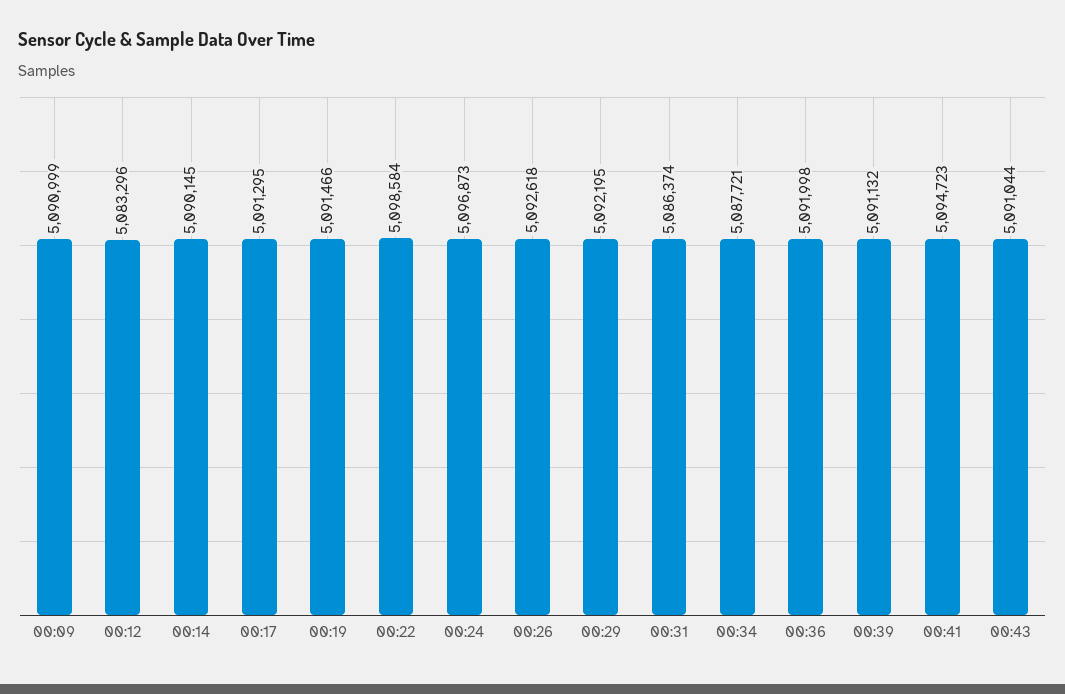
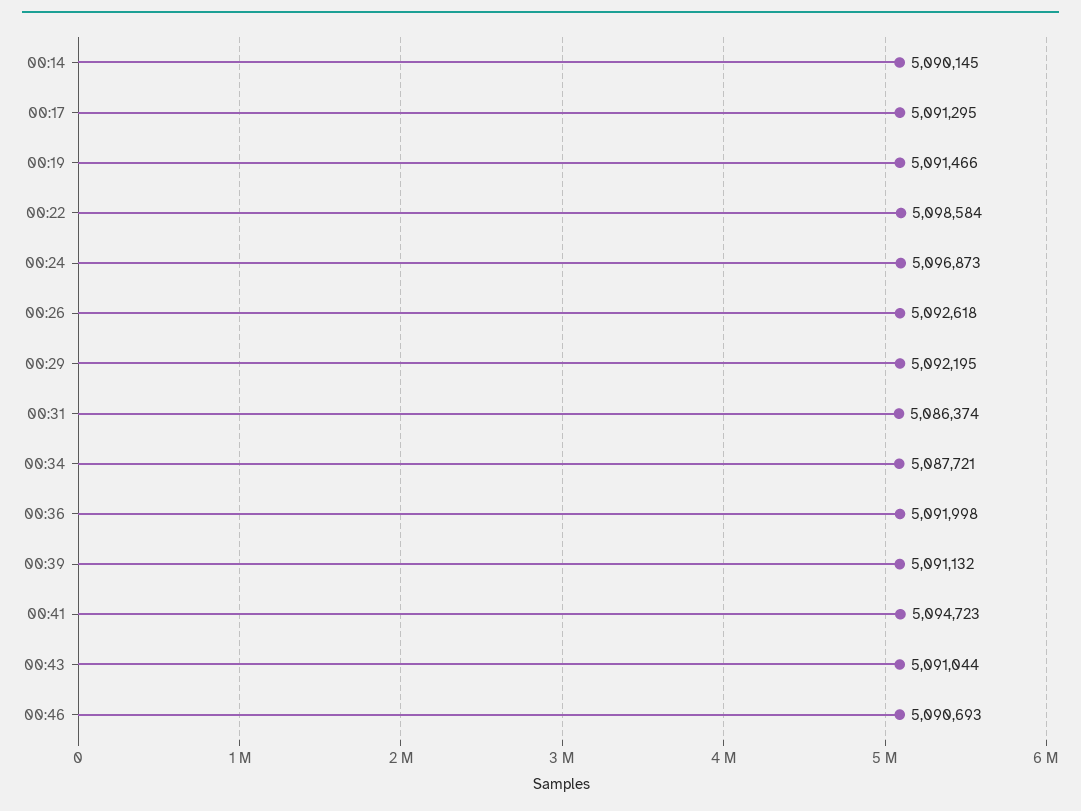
00:09: 5090999 -> none
00:12: 5083296 -> none
00:46: none -> 5090693

